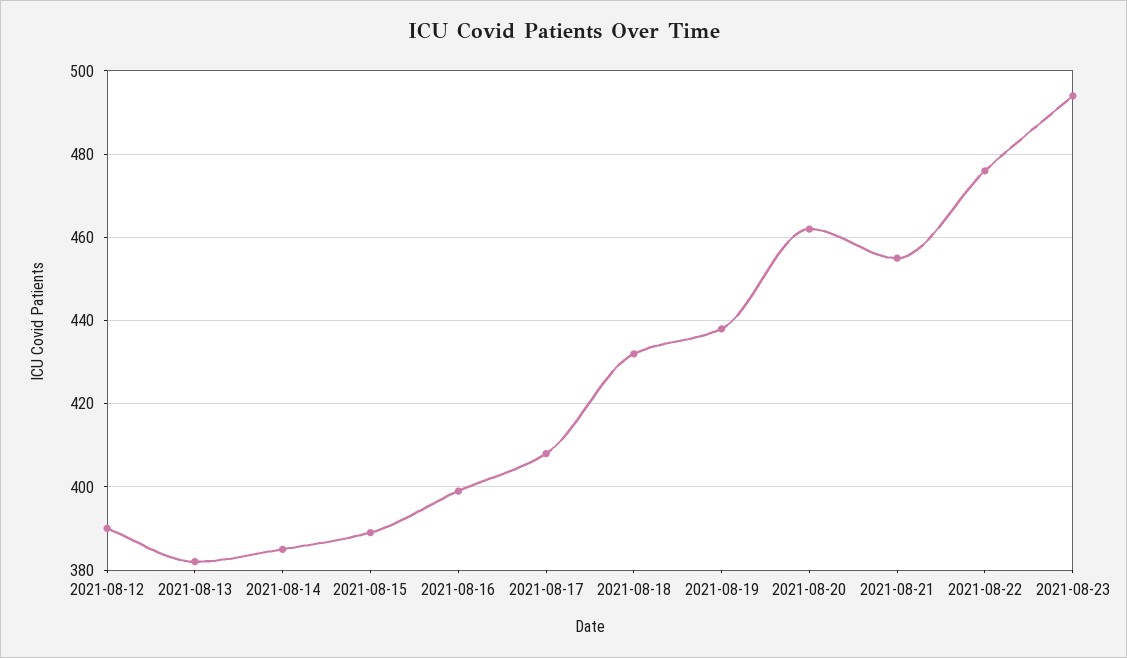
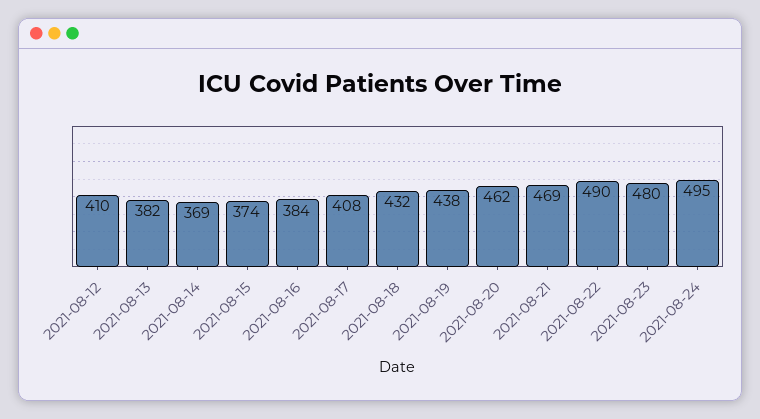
2021-08-12: 390 -> 410
2021-08-14: 385 -> 369
2021-08-15: 390 -> 374
2021-08-16: 400 -> 384
2021-08-21: 455 -> 469
2021-08-22: 475 -> 490
2021-08-23: 495 -> 480
2021-08-24: none -> 495

